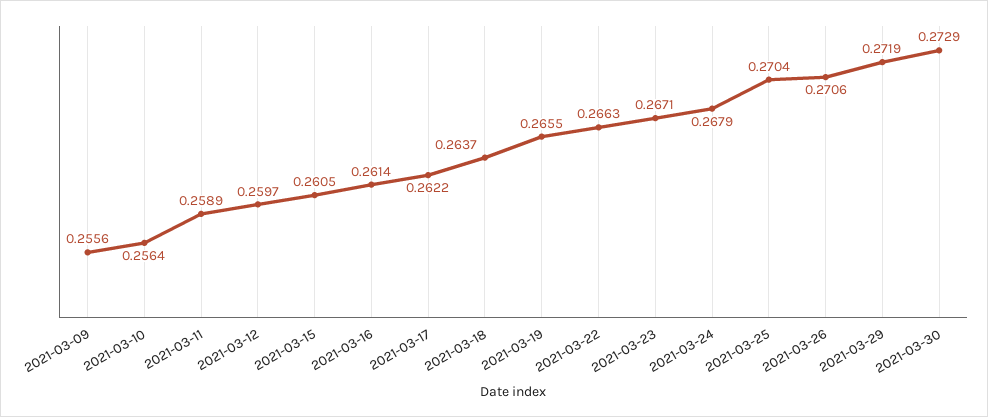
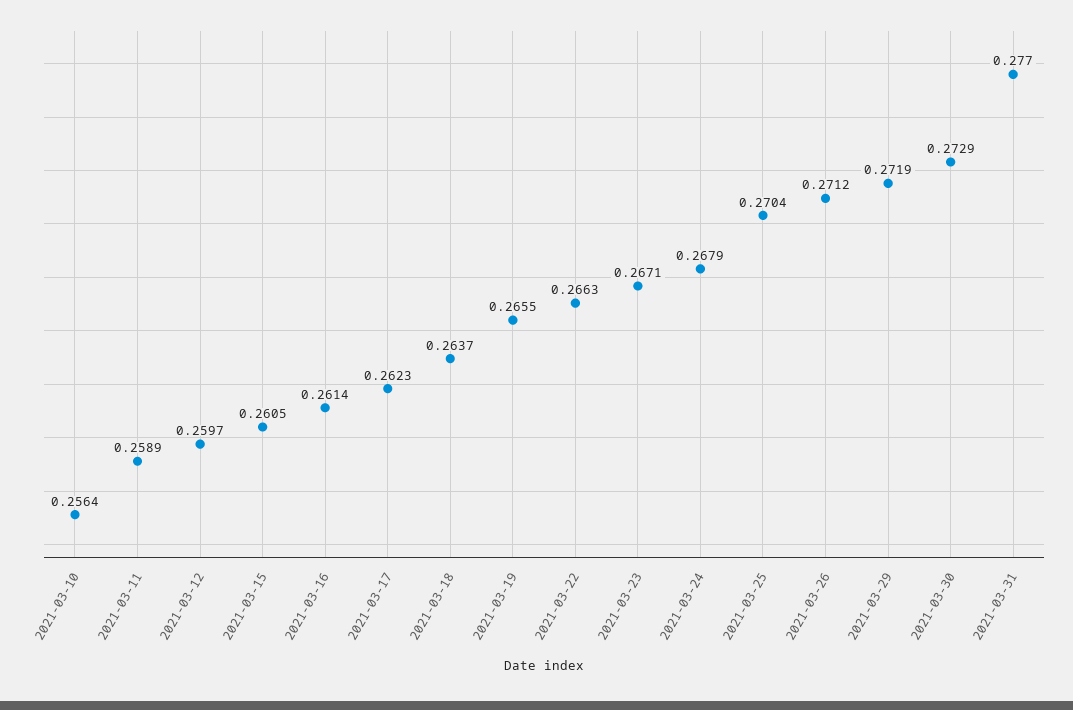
2021-03-09: 0.2556 -> none
2021-03-17: 0.2622 -> 0.2623
2021-03-26: 0.2706 -> 0.2712
2021-03-31: none -> 0.277

